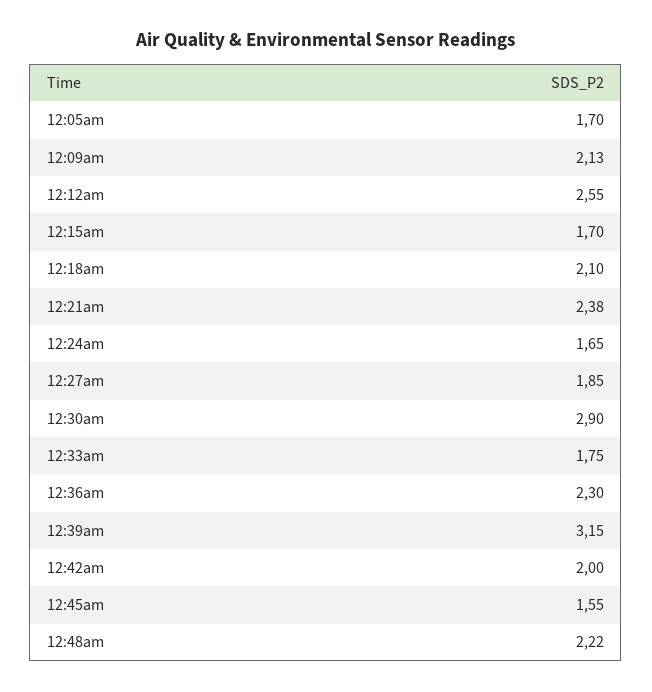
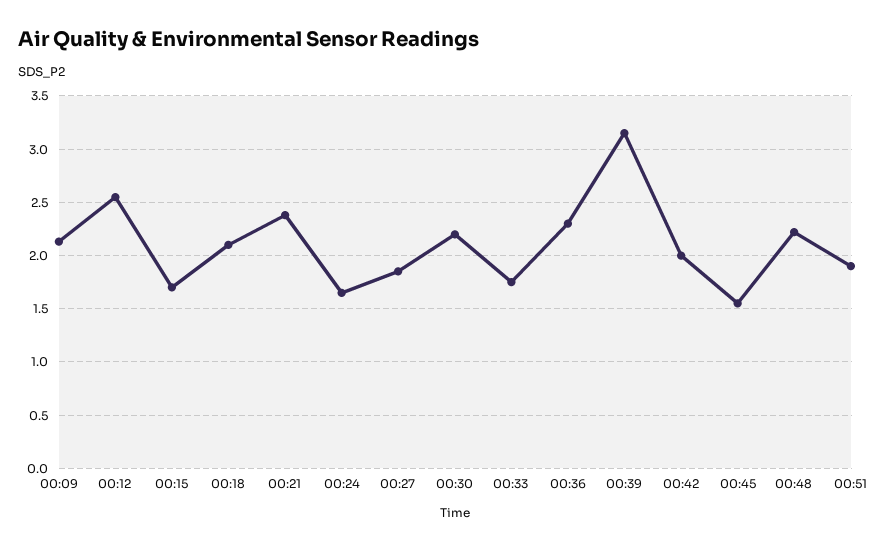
12:05am: 1.7 -> none
12:30am: 2.9 -> 2.2
00:51: none -> 1.9

